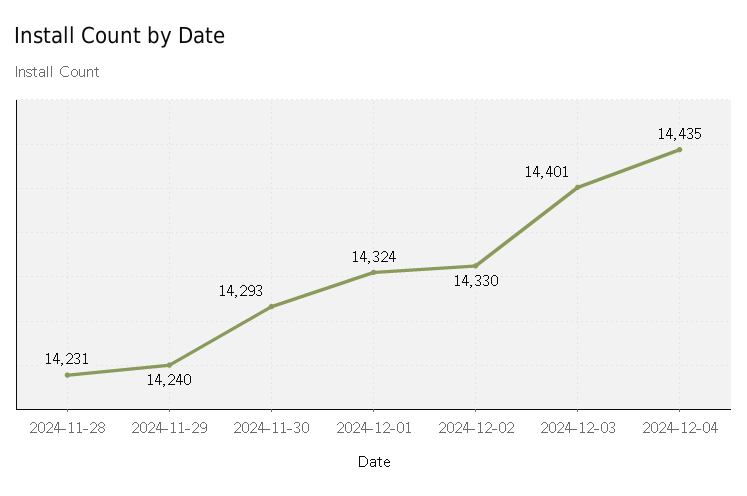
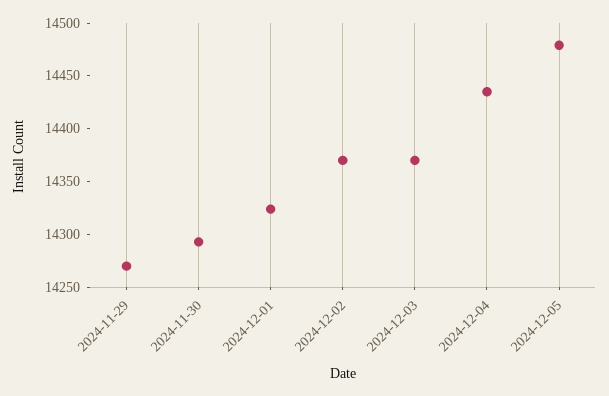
2024-11-28: 14231 -> none
2024-11-29: 14240 -> 14270
2024-12-02: 14330 -> 14370
2024-12-03: 14401 -> 14370
2024-12-05: none -> 14480

